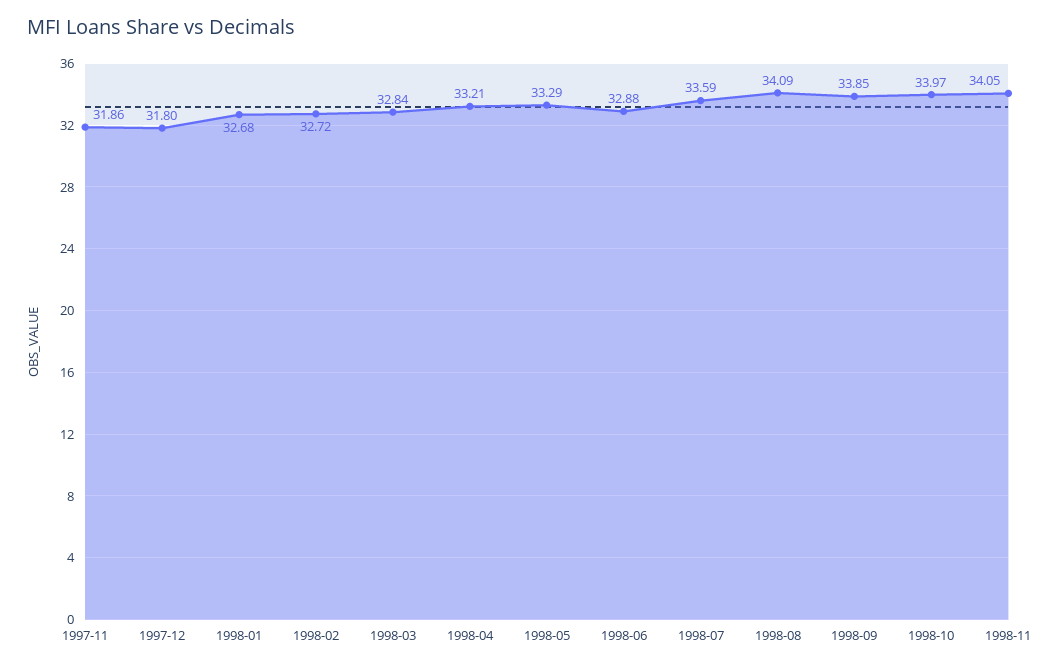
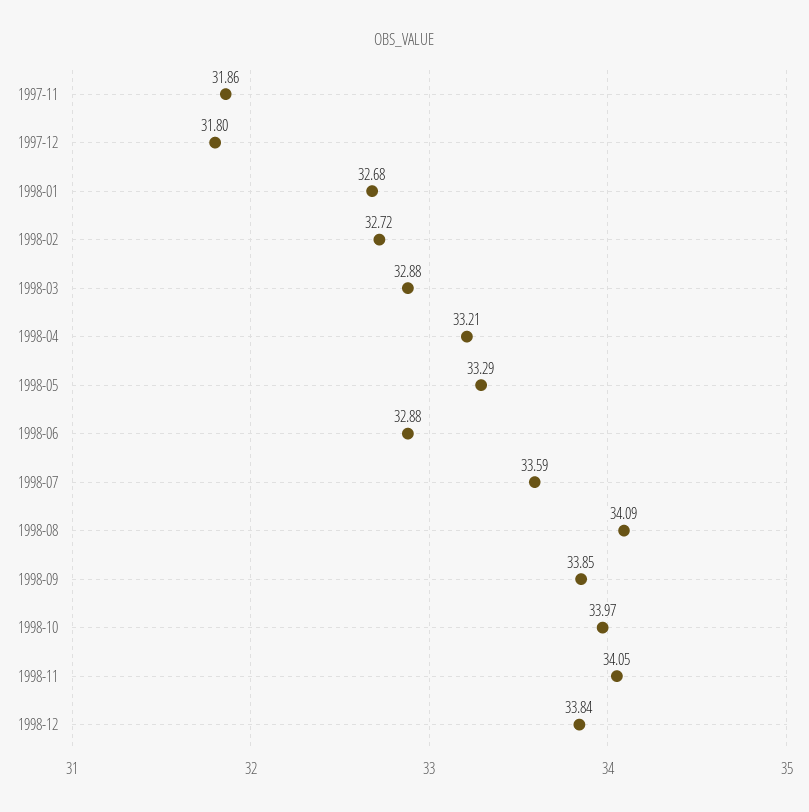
1998-03: 32.84 -> 32.88
1998-12: none -> 33.84

